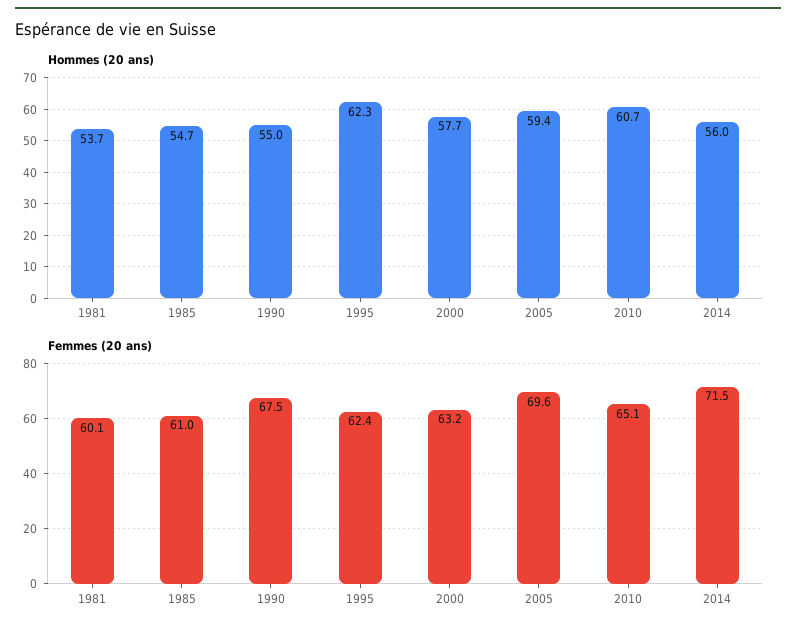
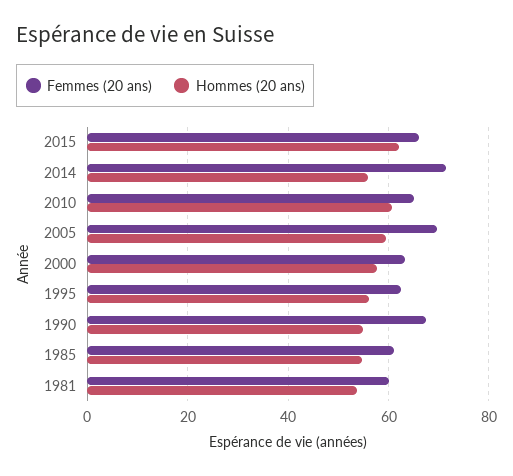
Hommes (20 ans), 1995: 62.3 -> 56
Femmes (20 ans), 2015: none -> 66
Hommes (20 ans), 2015: none -> 62

